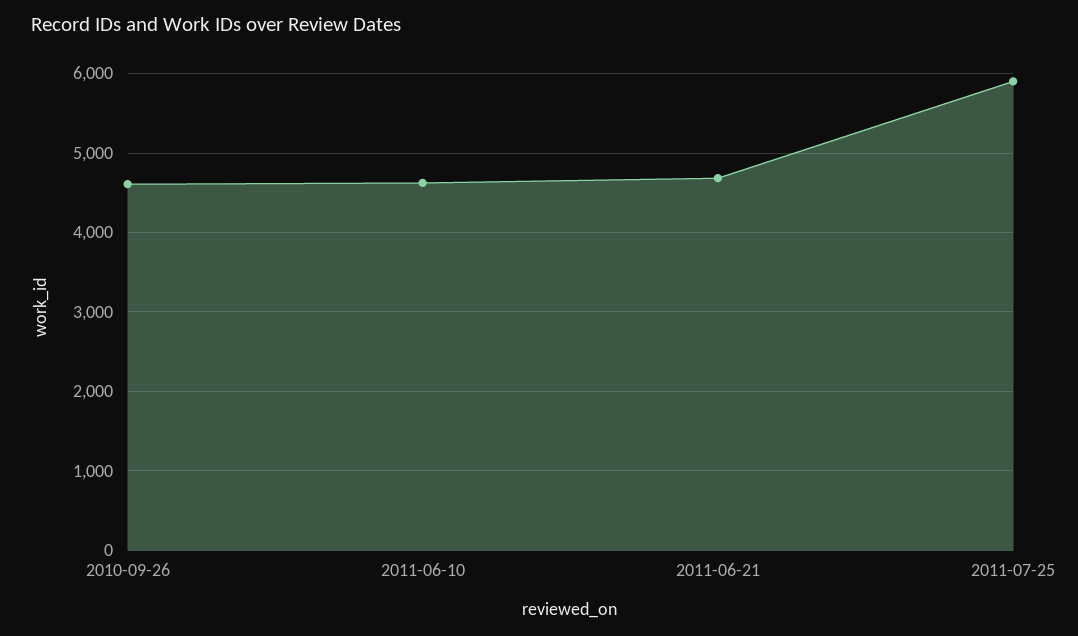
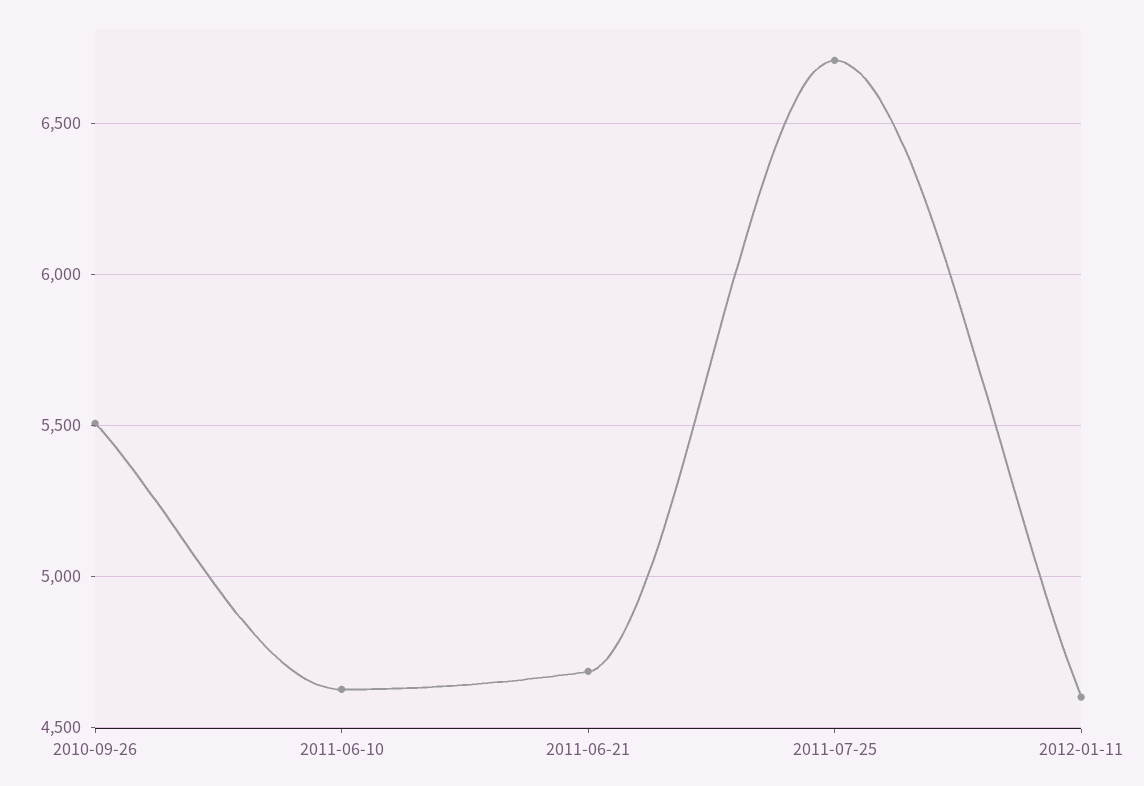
2010-09-26: 4600 -> 5500
2011-07-25: 5900 -> 6700
2012-01-11: none -> 4600

